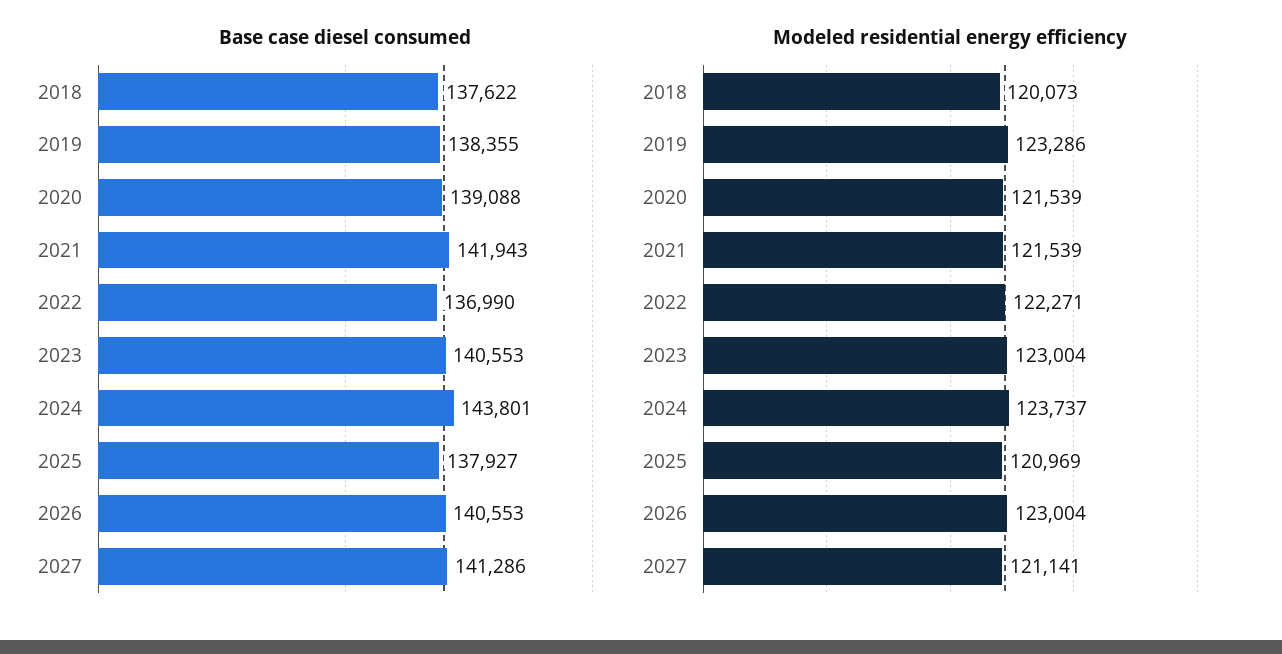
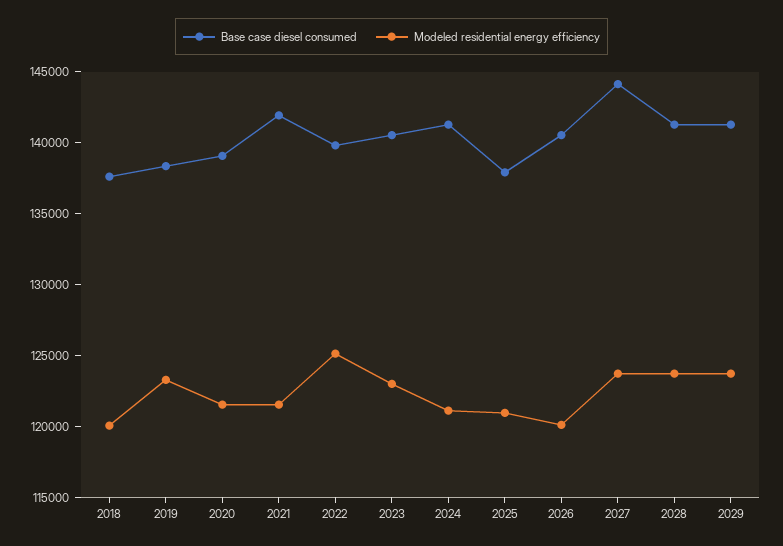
Base case diesel consumed, 2022: 136990 -> 140000
Base case diesel consumed, 2024: 143801 -> 141000
Base case diesel consumed, 2027: 141286 -> 144000
Modeled residential energy efficiency, 2022: 122271 -> 125000
Modeled residential energy efficiency, 2024: 123737 -> 121000
Modeled residential energy efficiency, 2026: 123004 -> 120000
Modeled residential energy efficiency, 2027: 121141 -> 124000
Base case diesel consumed, 2028: none -> 141000
Modeled residential energy efficiency, 2028: none -> 124000
Base case diesel consumed, 2029: none -> 141000
Modeled residential energy efficiency, 2029: none -> 124000

